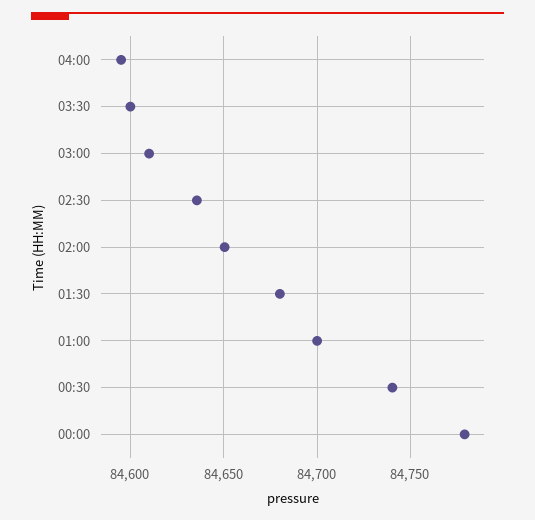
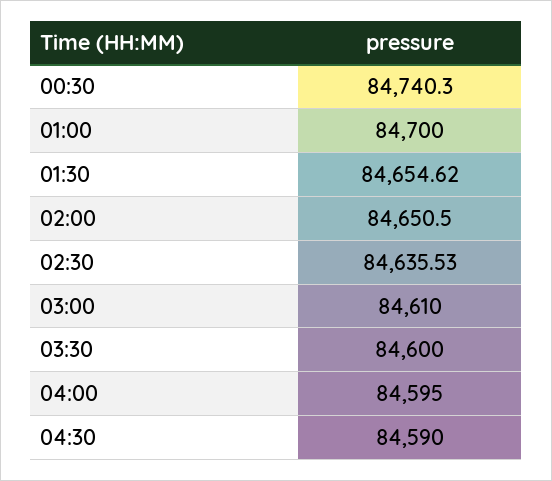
01:30: 84680 -> 84654.62
00:00: 84780 -> none
04:30: none -> 84590

